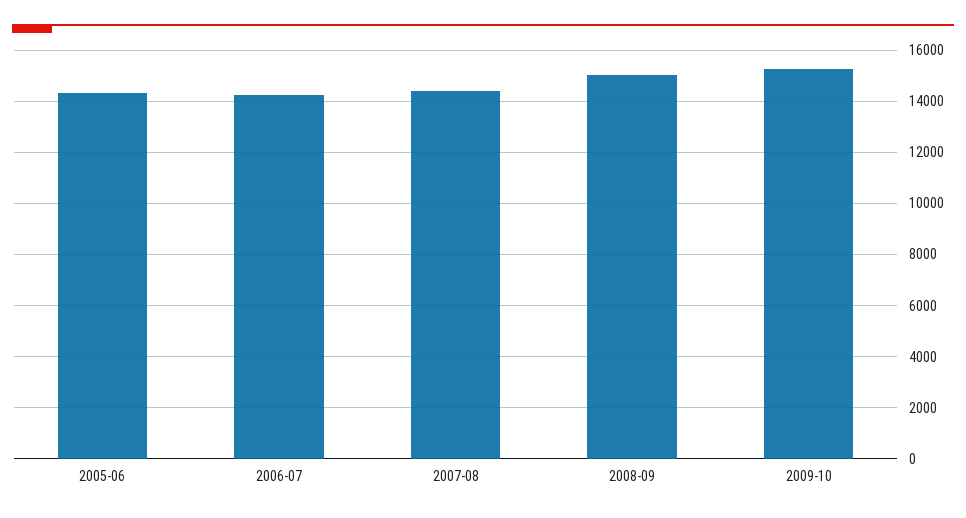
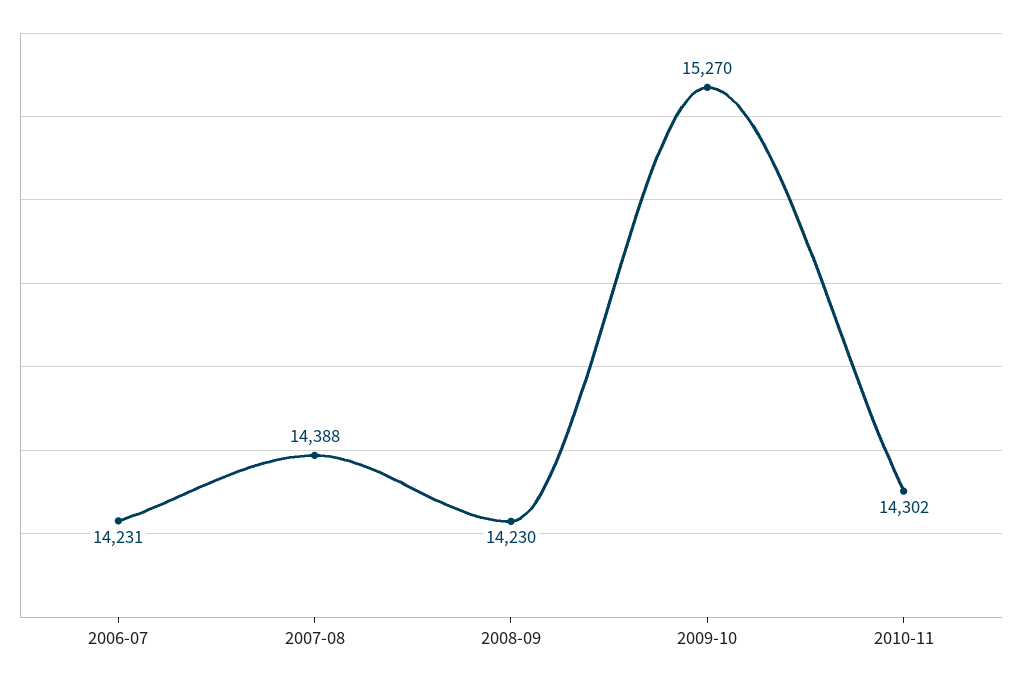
2005-06: 14250 -> none
2008-09: 15000 -> 14230
2010-11: none -> 14302

